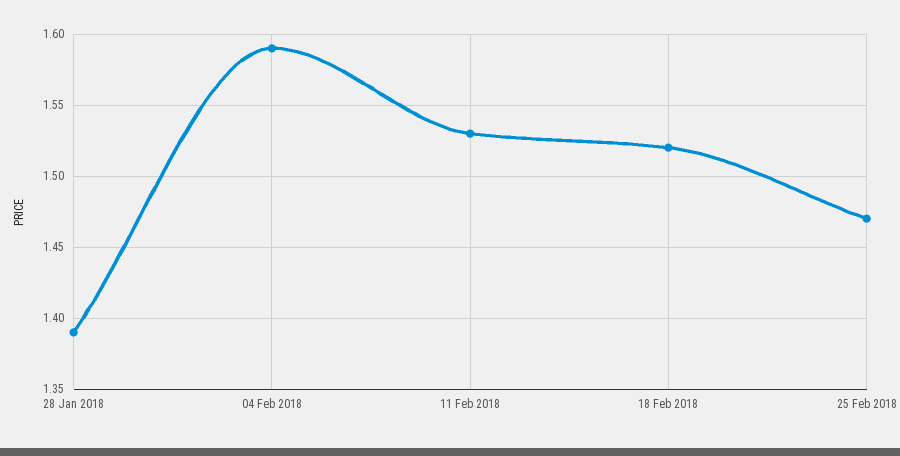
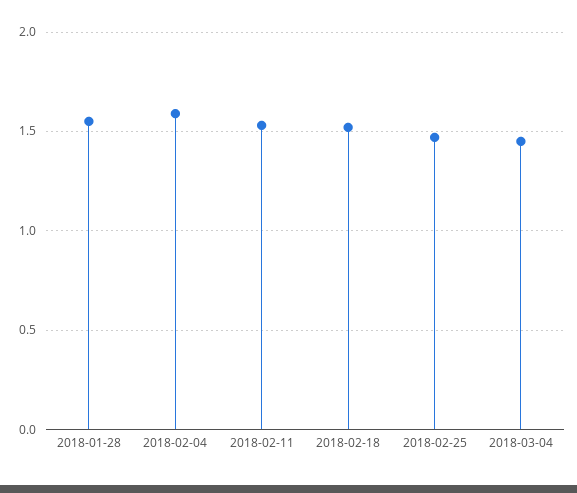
28 Jan 2018: 1.39 -> 1.55
2018-03-04: none -> 1.45

